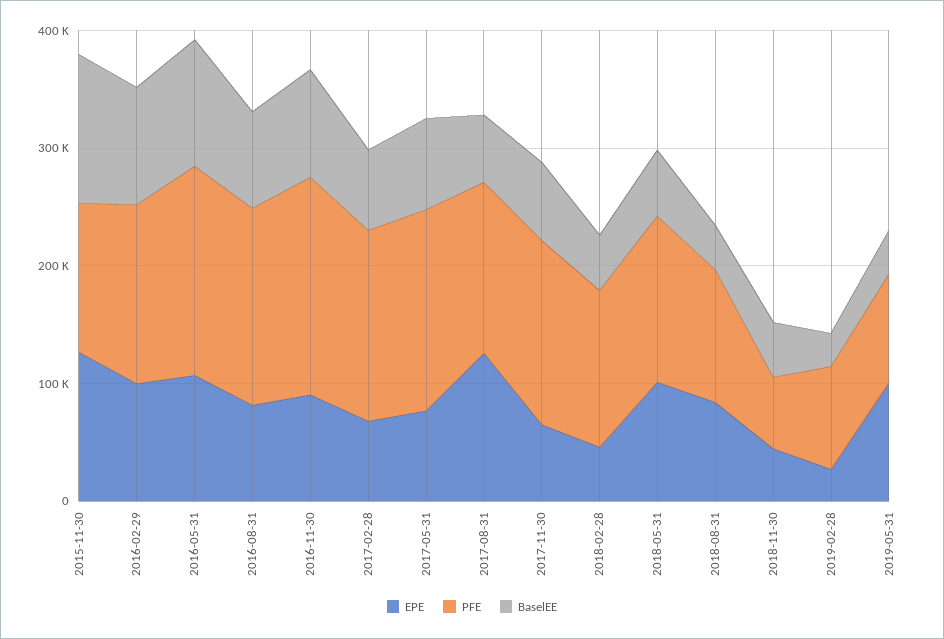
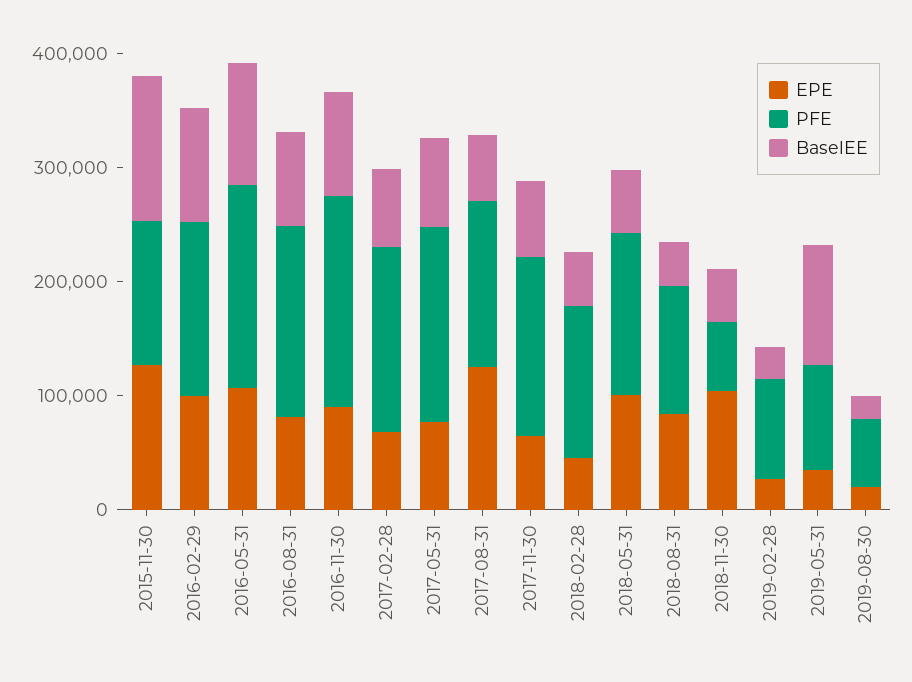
EPE, 2018-11-30: 40000 -> 100000
EPE, 2019-05-31: 100000 -> 40000
BaselEE, 2019-05-31: 40000 -> 100000
EPE, 2019-08-30: none -> 20000
PFE, 2019-08-30: none -> 60000
BaselEE, 2019-08-30: none -> 20000

